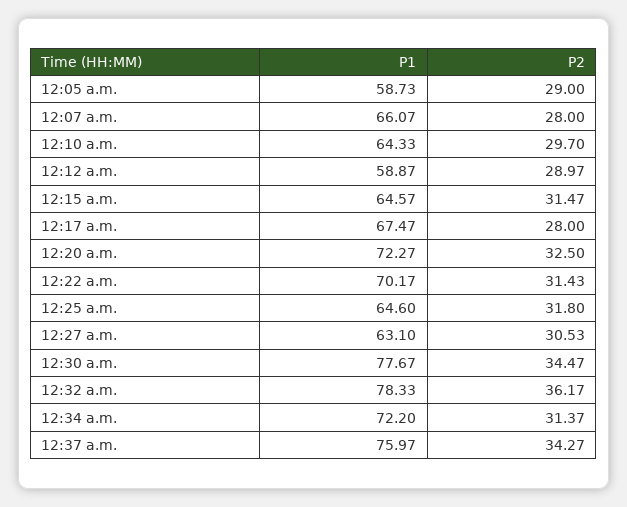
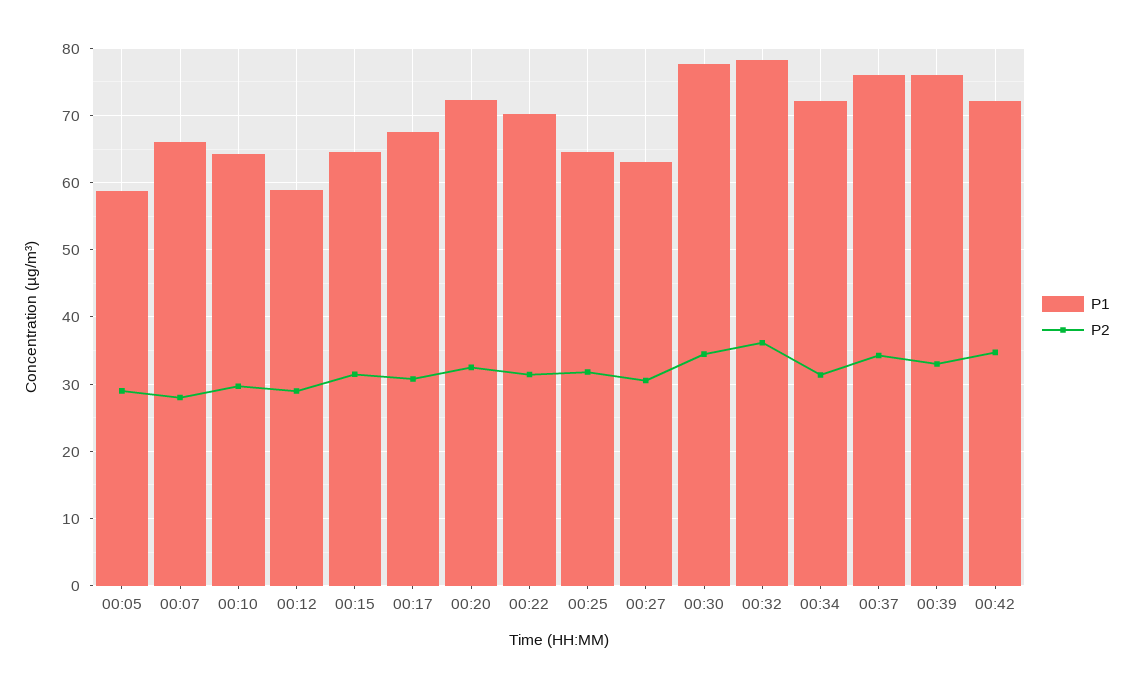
P2, 12:17 a.m.: 28 -> 31
P1, 00:39: none -> 76
P2, 00:39: none -> 33
P1, 00:42: none -> 72
P2, 00:42: none -> 35

